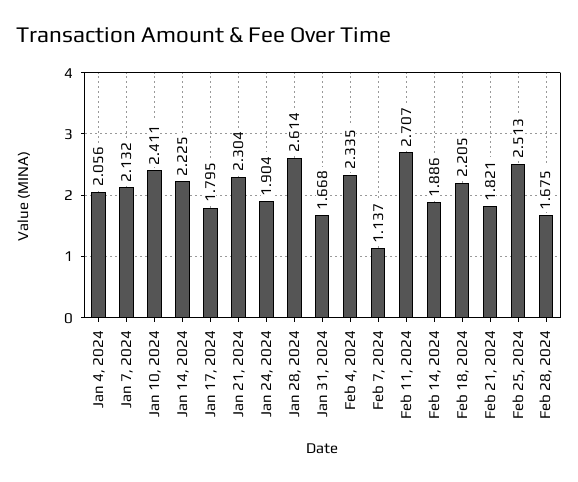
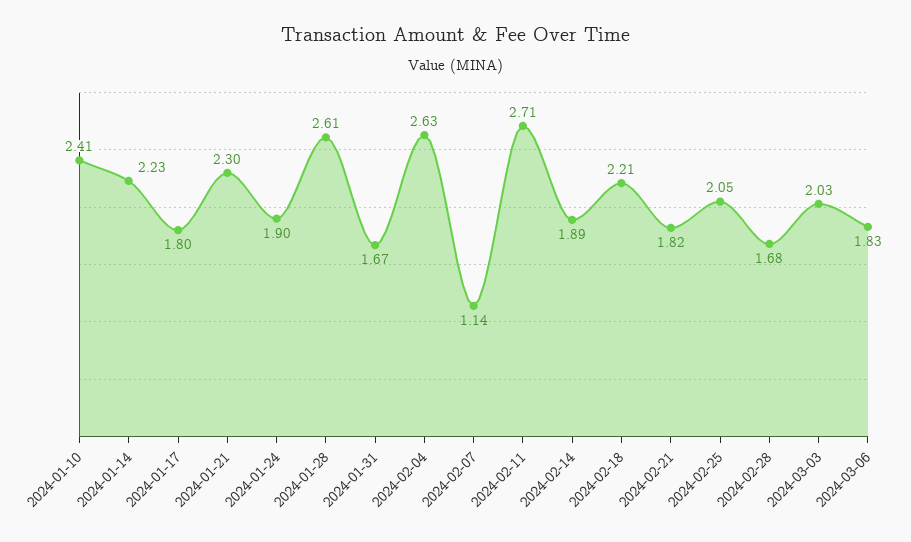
Jan 4, 2024: 2.056 -> none
Jan 7, 2024: 2.132 -> none
Feb 4, 2024: 2.335 -> 2.63
Feb 25, 2024: 2.513 -> 2.05
2024-03-03: none -> 2.03
2024-03-06: none -> 1.83

